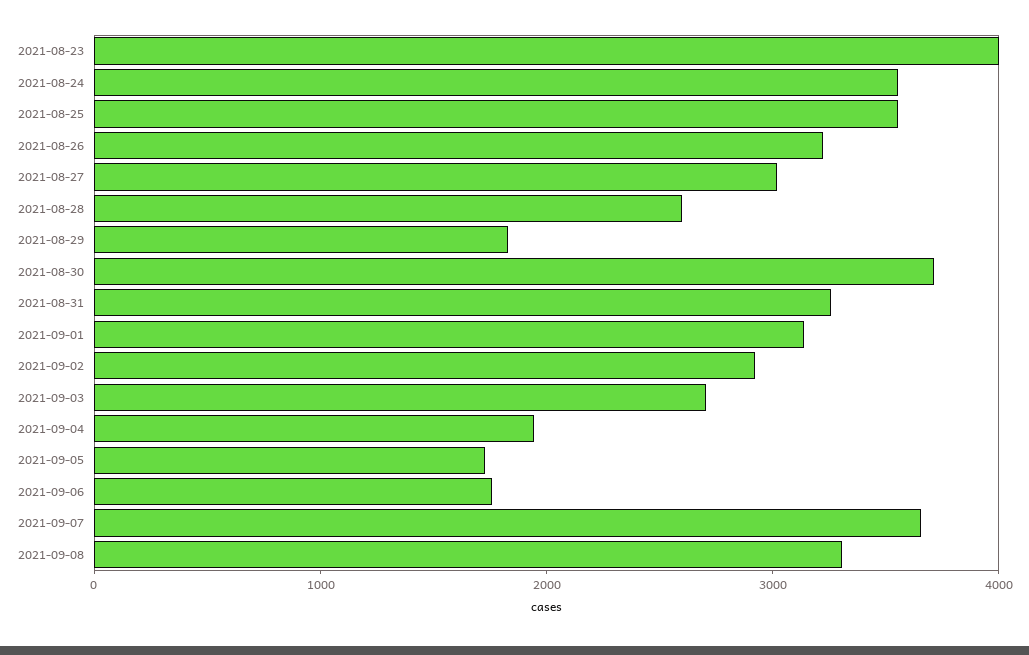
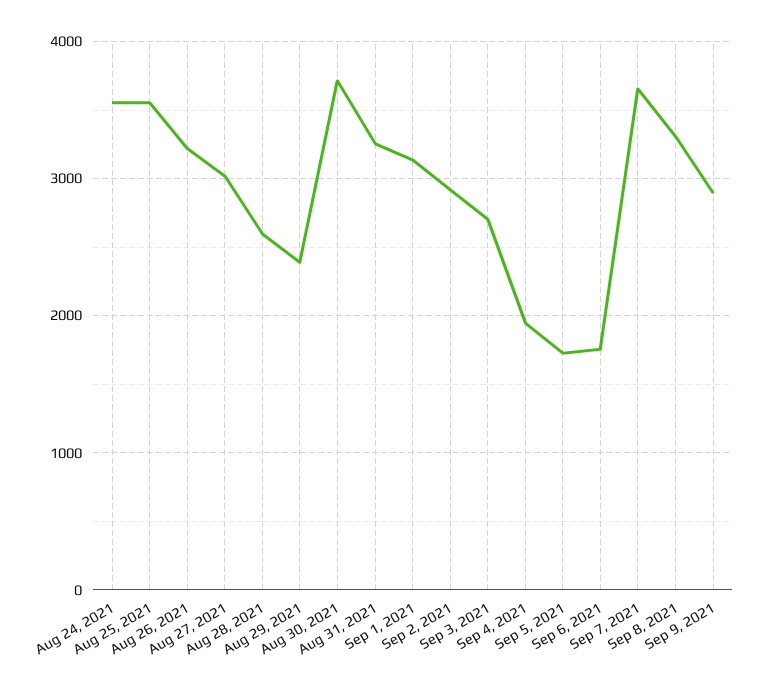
2021-08-23: 4000 -> none
2021-08-29: 1800 -> 2400
Sep 9, 2021: none -> 2900

